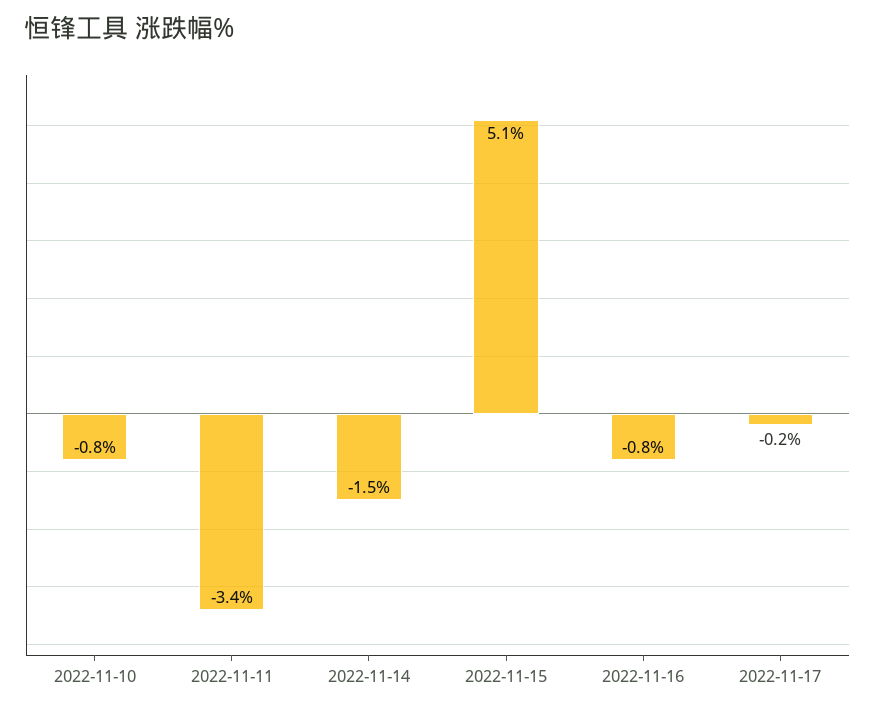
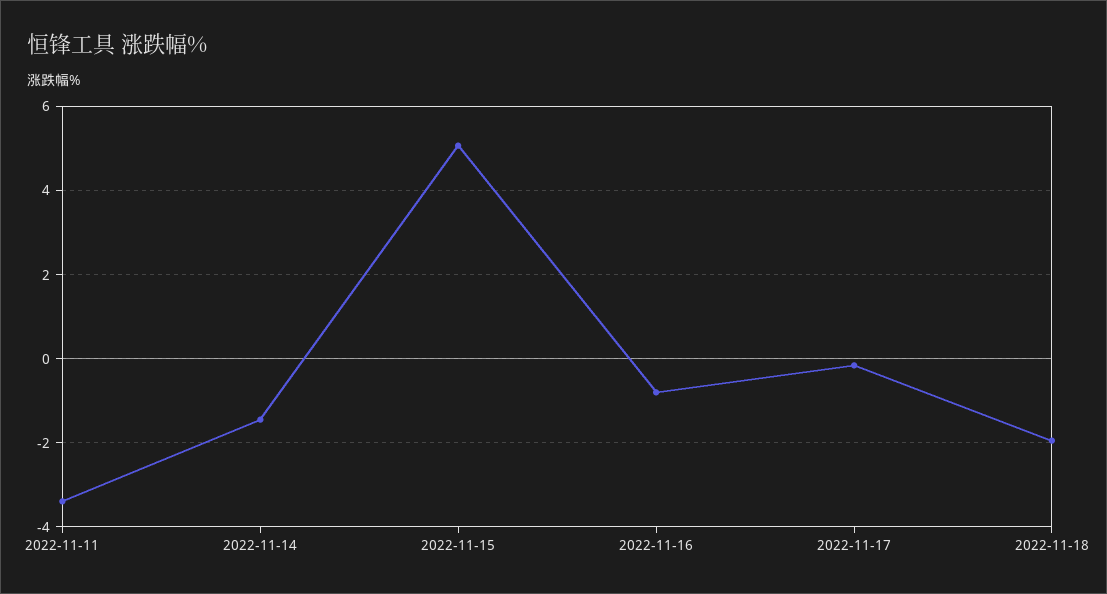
2022-11-10: -0.8 -> none
2022-11-18: none -> -2

